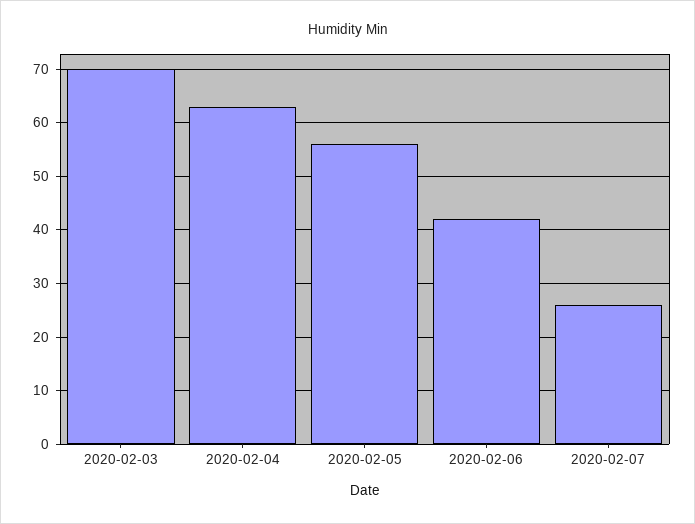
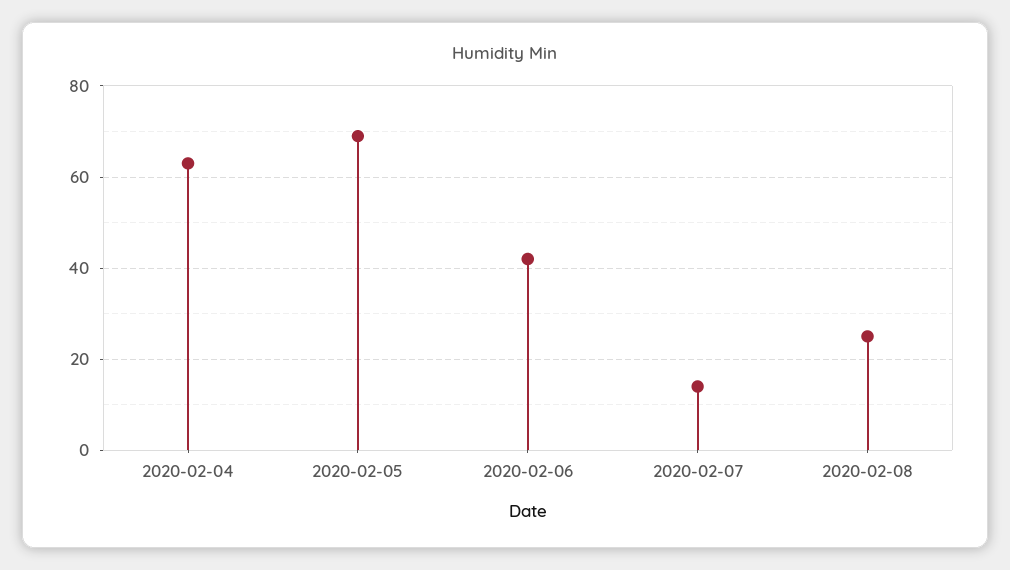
2020-02-03: 70 -> none
2020-02-05: 55 -> 70
2020-02-07: 25 -> 15
2020-02-08: none -> 25

